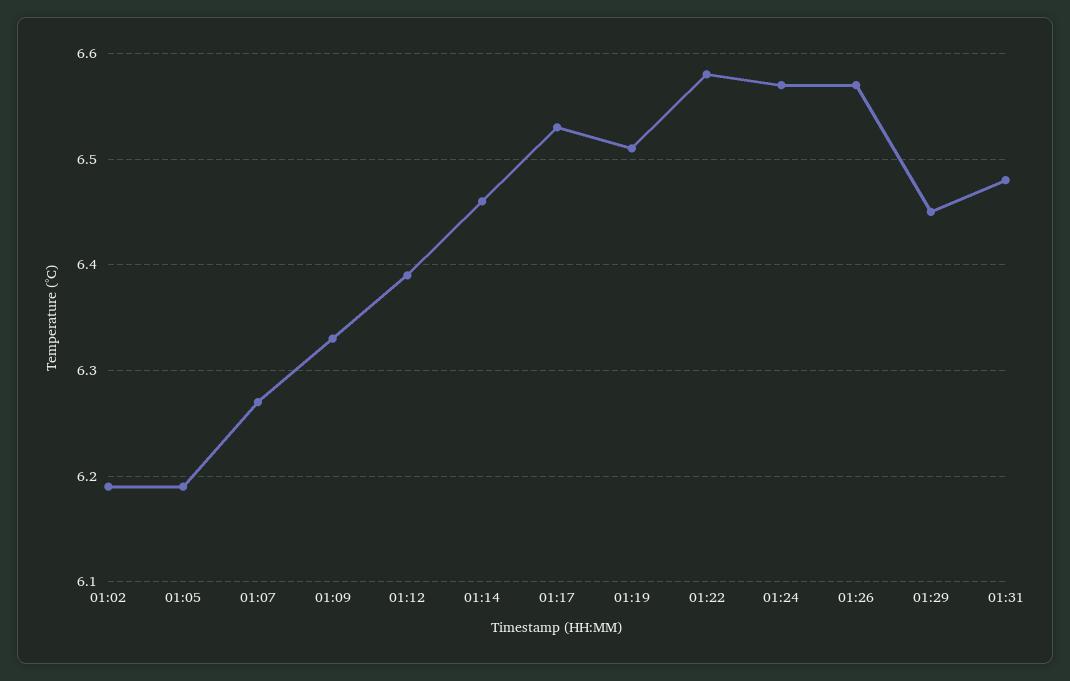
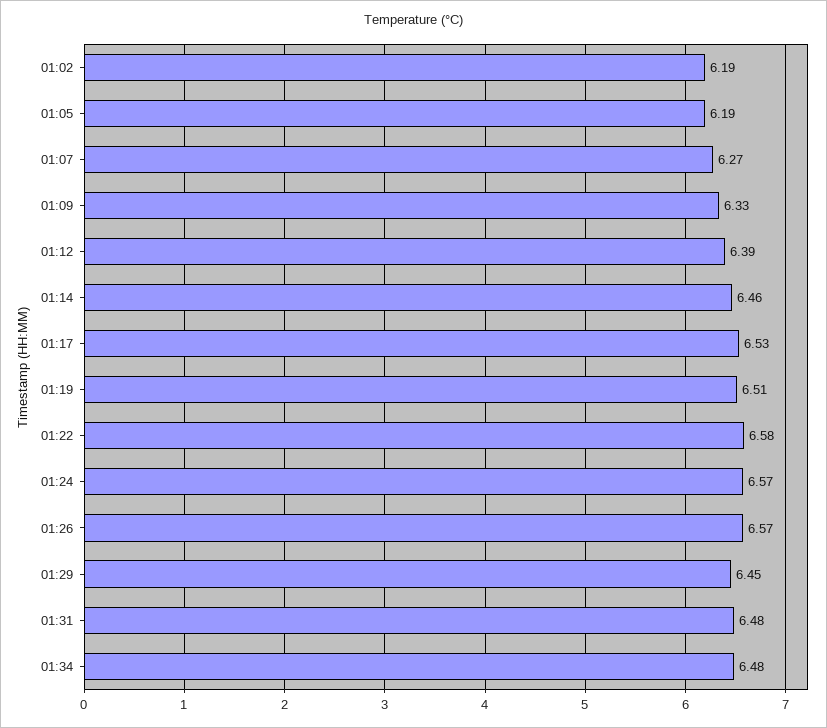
01:34: none -> 6.48

